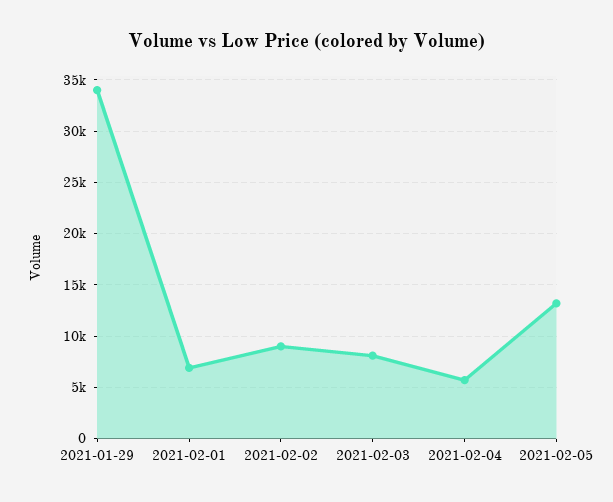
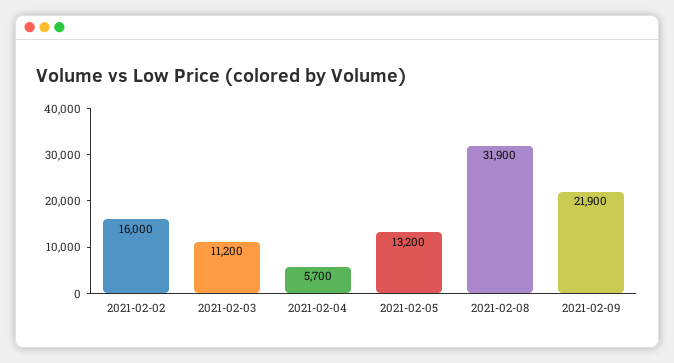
2021-01-29: 34000 -> none
2021-02-01: 7000 -> none
2021-02-02: 9000 -> 16000
2021-02-03: 8000 -> 11200
2021-02-08: none -> 31900
2021-02-09: none -> 21900

